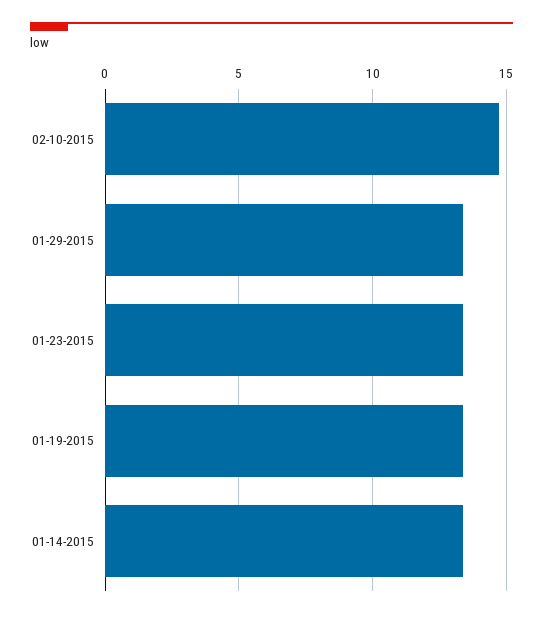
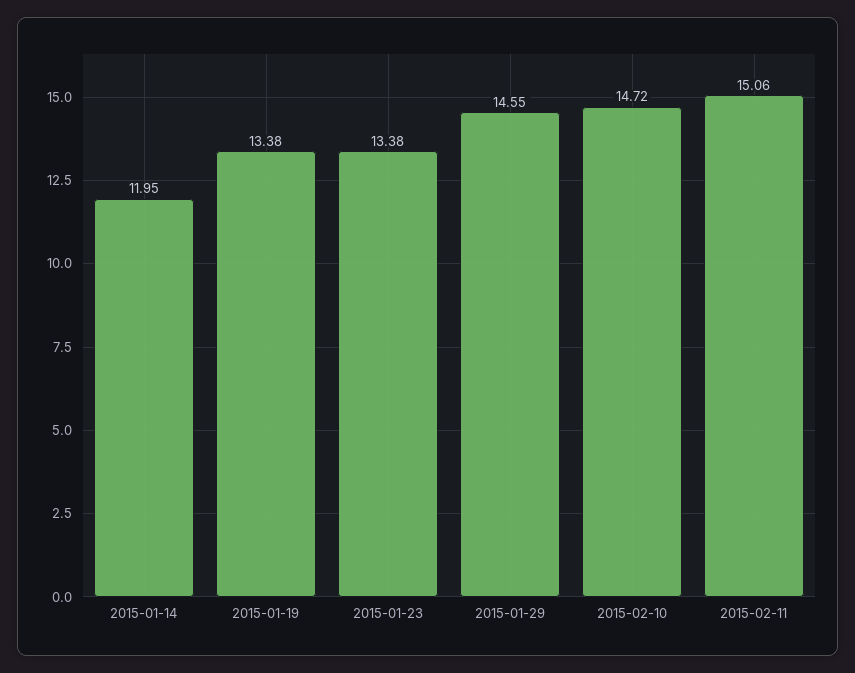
01-29-2015: 13.5 -> 14.55
01-14-2015: 13.5 -> 11.95
2015-02-11: none -> 15.06

